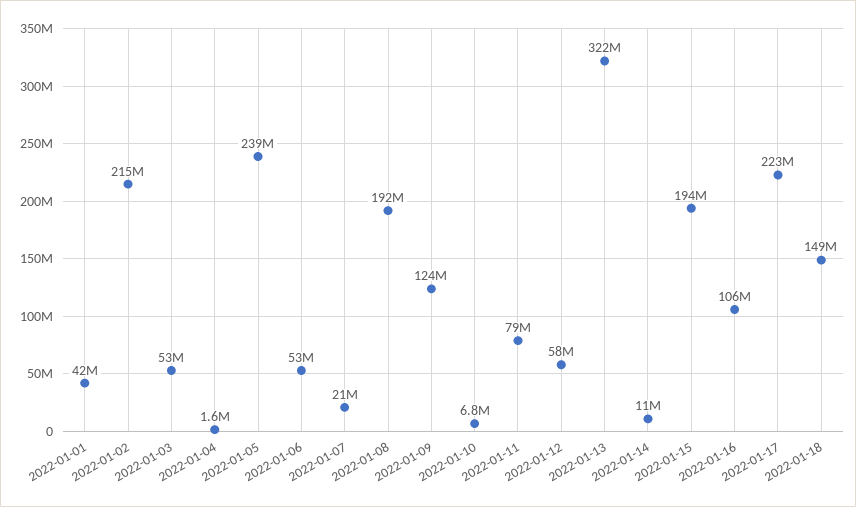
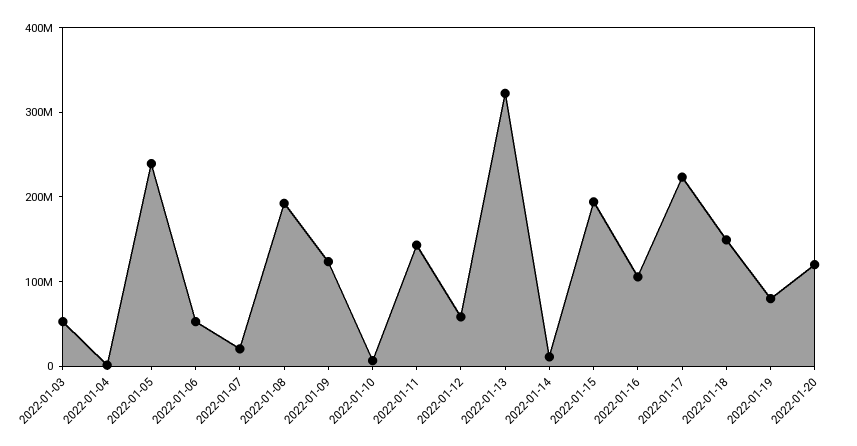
2022-01-01: 42000000 -> none
2022-01-02: 215000000 -> none
2022-01-11: 79000000 -> 140000000
2022-01-19: none -> 80000000
2022-01-20: none -> 120000000

